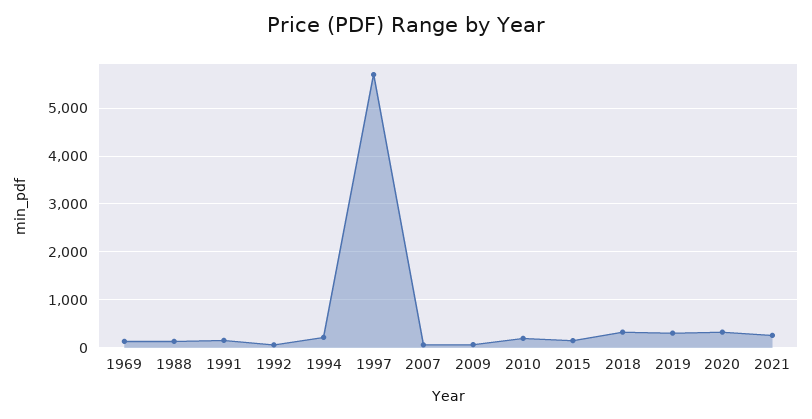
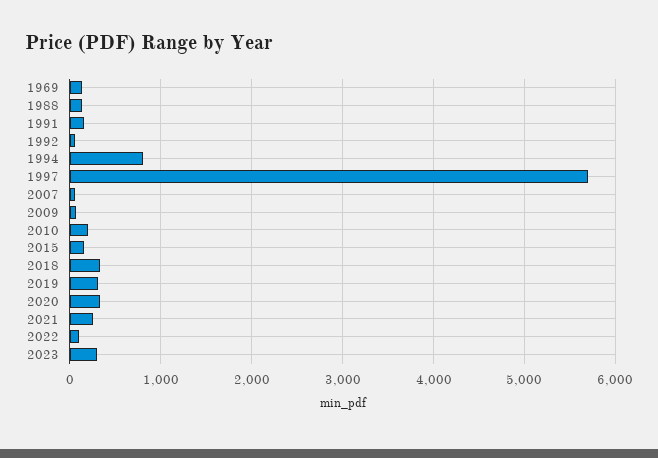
1994: 200 -> 800
2022: none -> 100
2023: none -> 300

